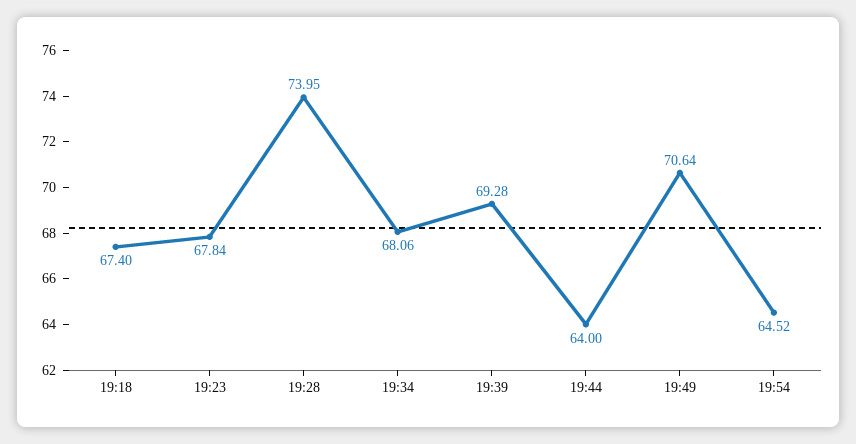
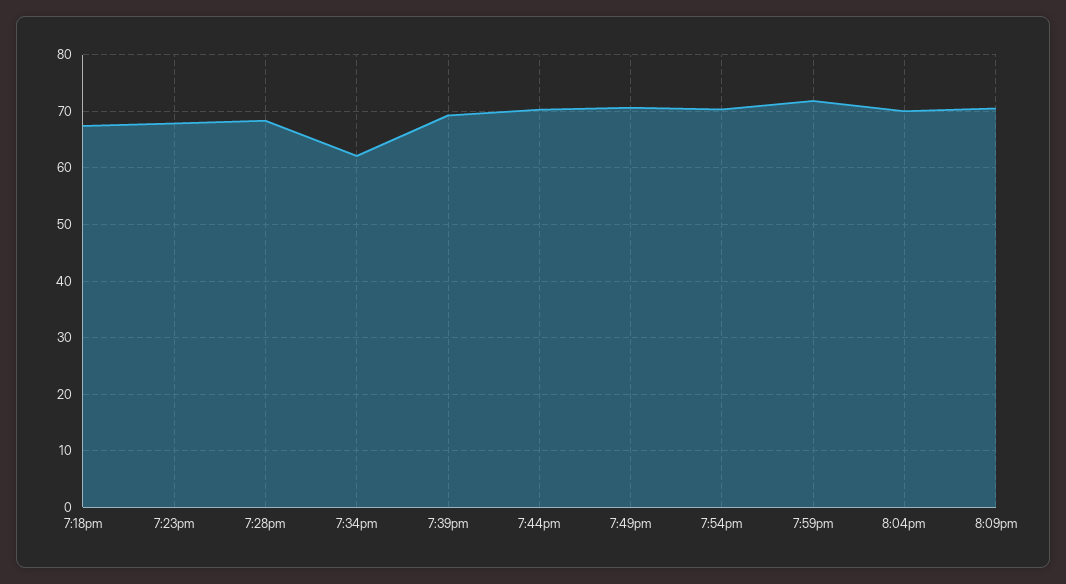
19:28: 73.95 -> 68
19:34: 68.06 -> 62
19:44: 64 -> 70
19:54: 64.52 -> 70
7:59pm: none -> 72
8:04pm: none -> 70
8:09pm: none -> 70

